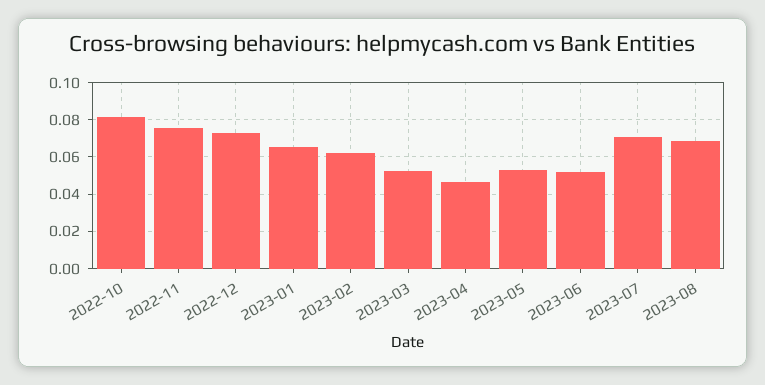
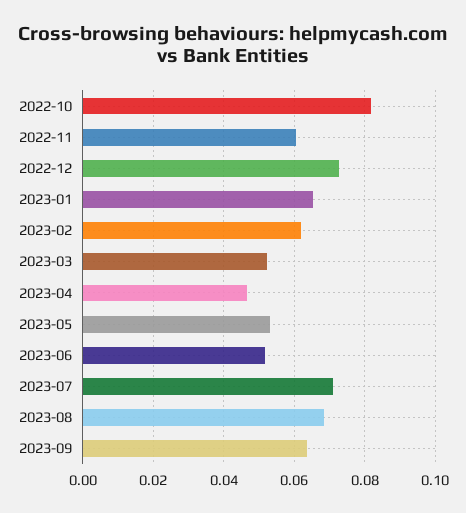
2022-11: 0.075 -> 0.06
2023-09: none -> 0.064

